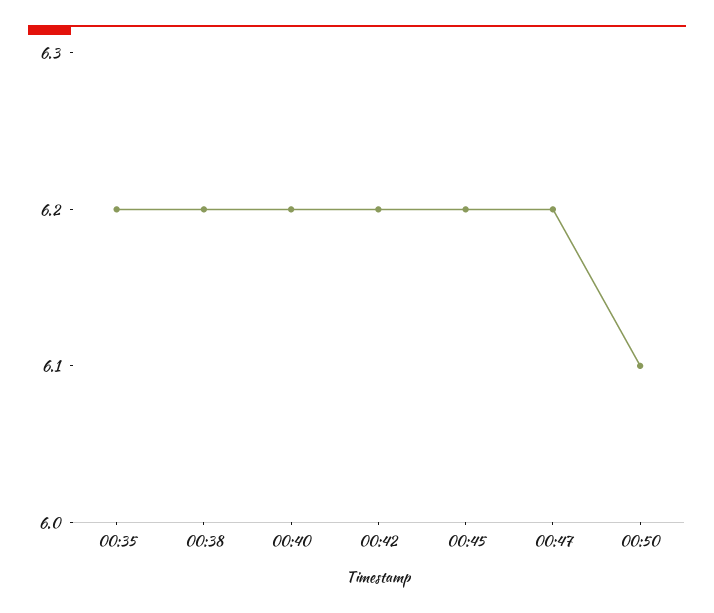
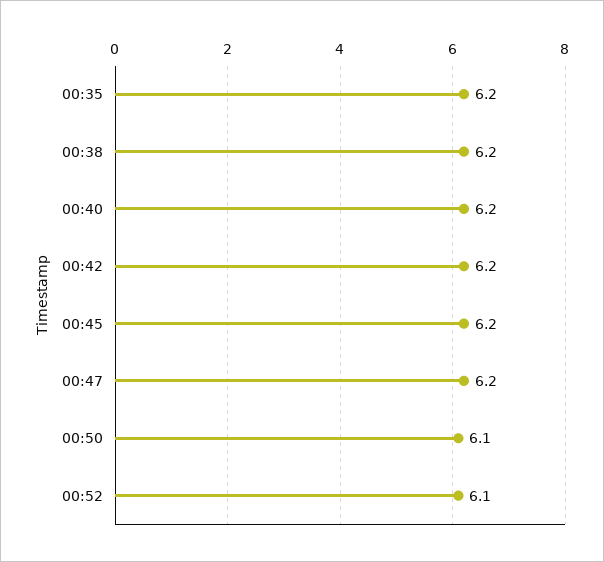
00:52: none -> 6.1

